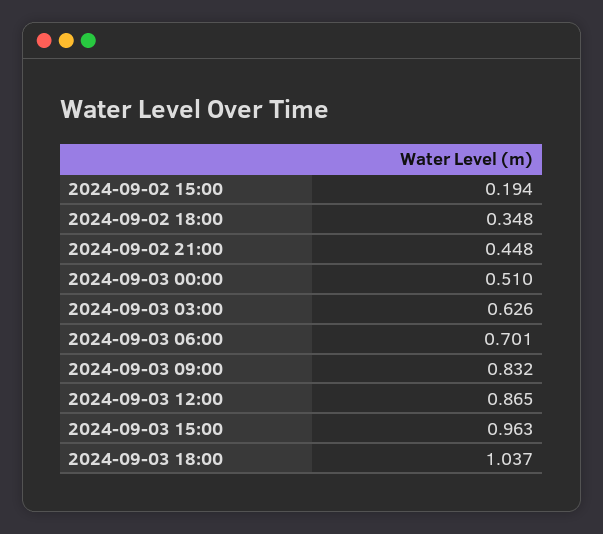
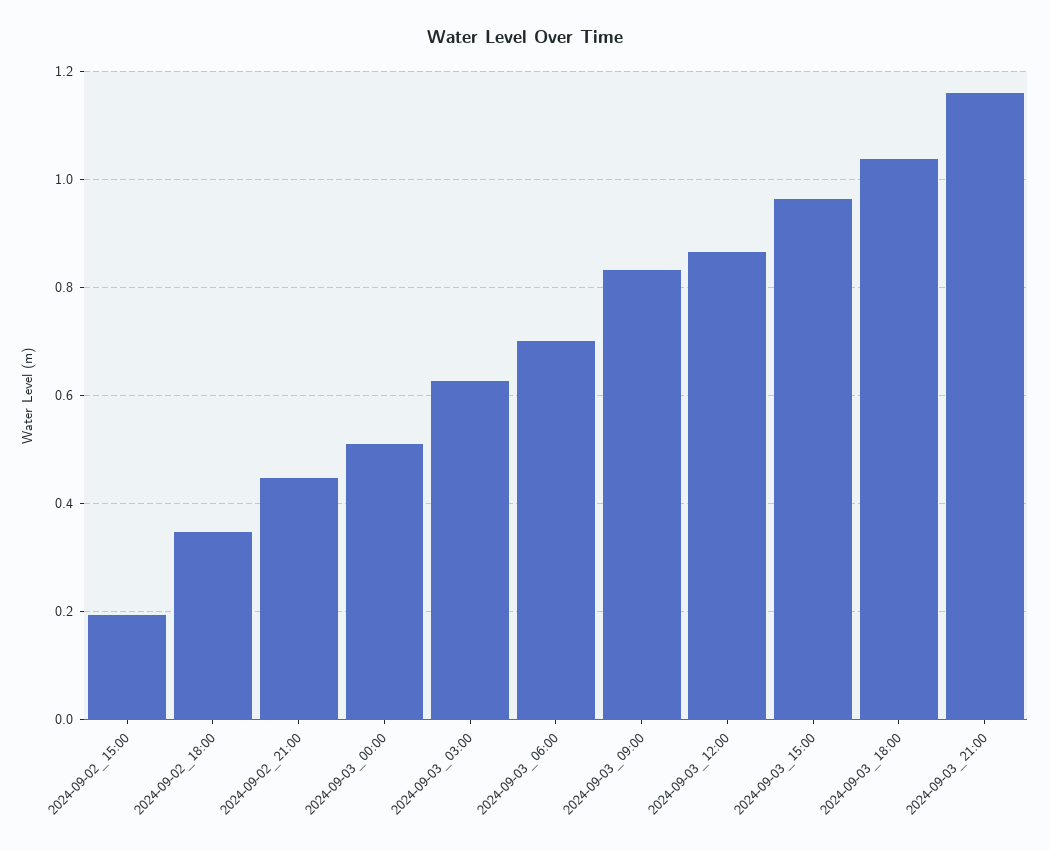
2024-09-03_21:00: none -> 1.16

